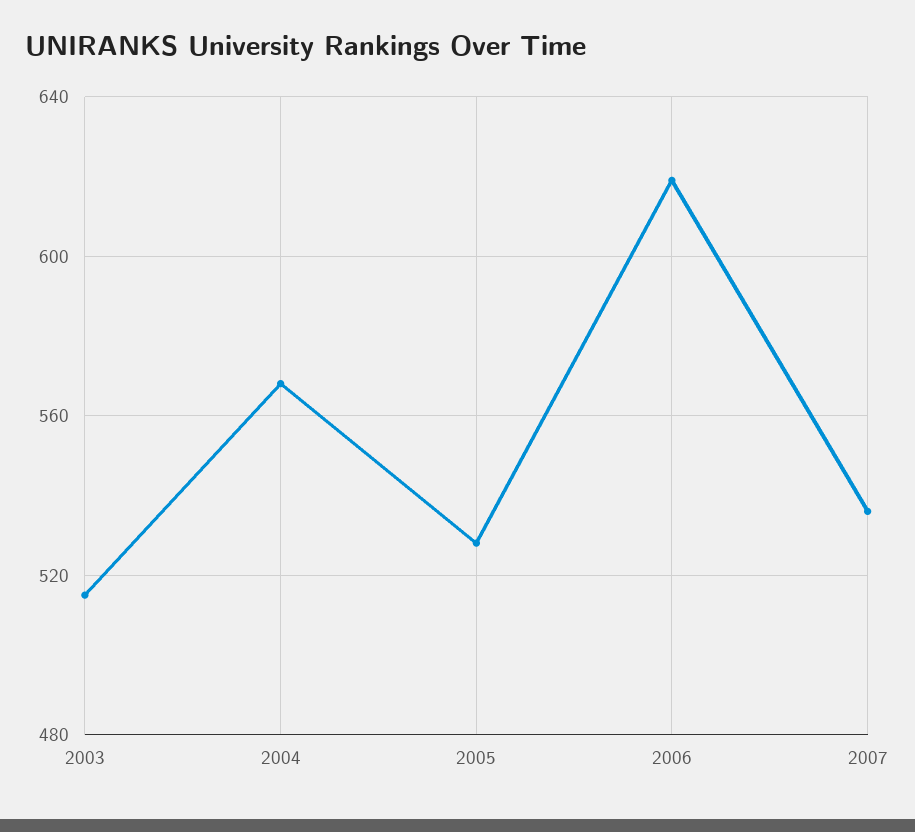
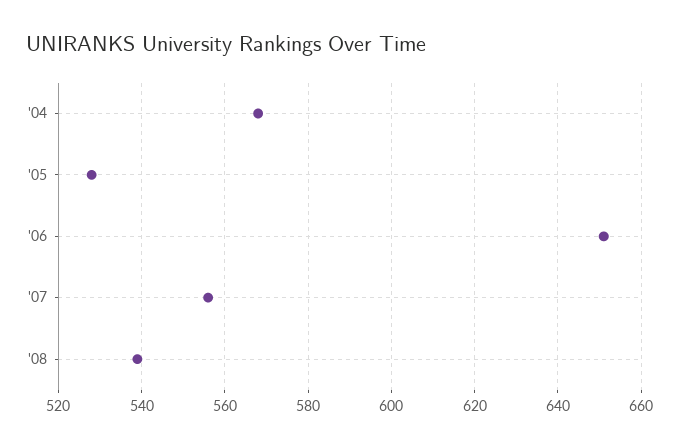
2003: 515 -> none
2006: 620 -> 650
2007: 535 -> 555
'08: none -> 540

